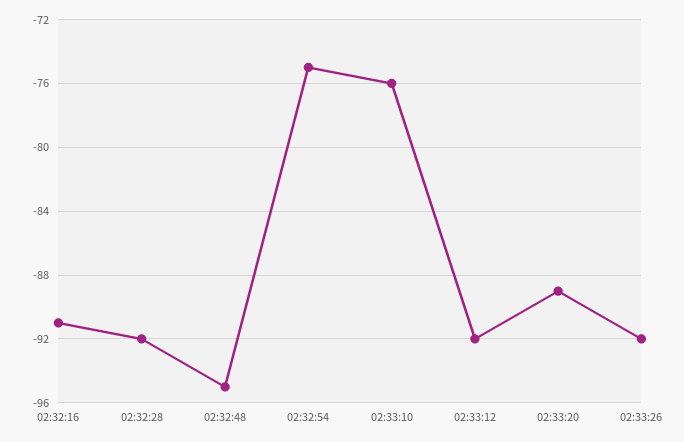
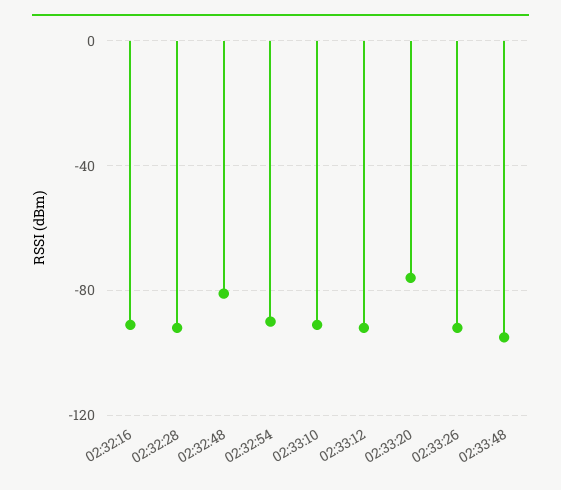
02:32:48: -95 -> -80
02:32:54: -75 -> -90
02:33:10: -76 -> -90
02:33:20: -89 -> -75
02:33:48: none -> -95

